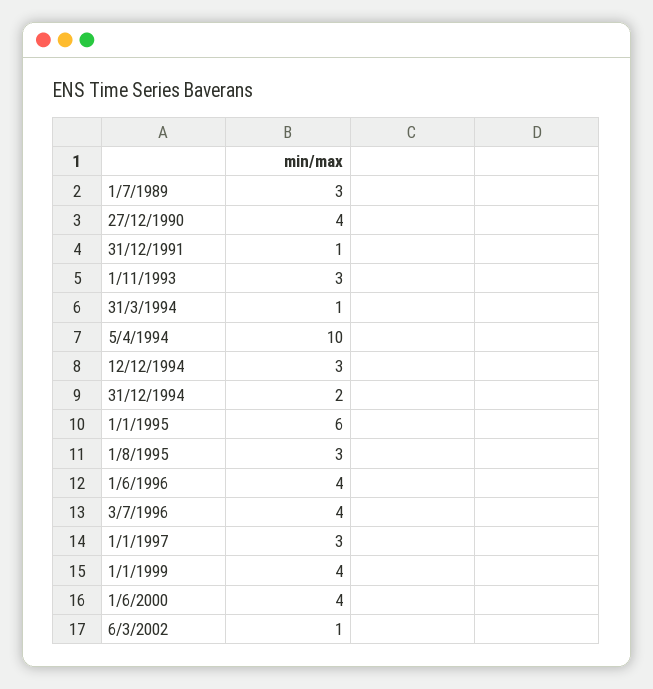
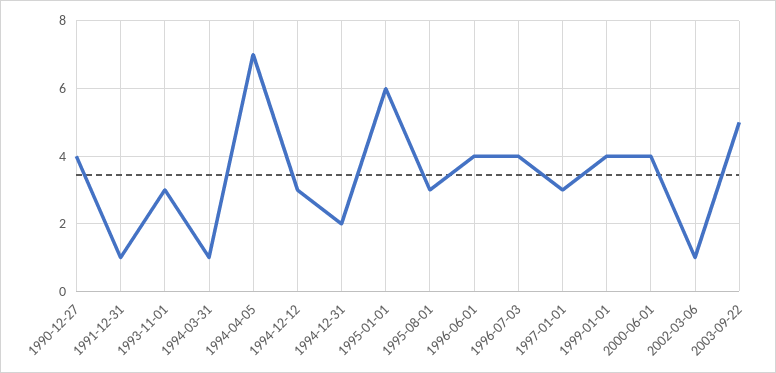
1/7/1989: 3 -> none
5/4/1994: 10 -> 7
2003-09-22: none -> 5

